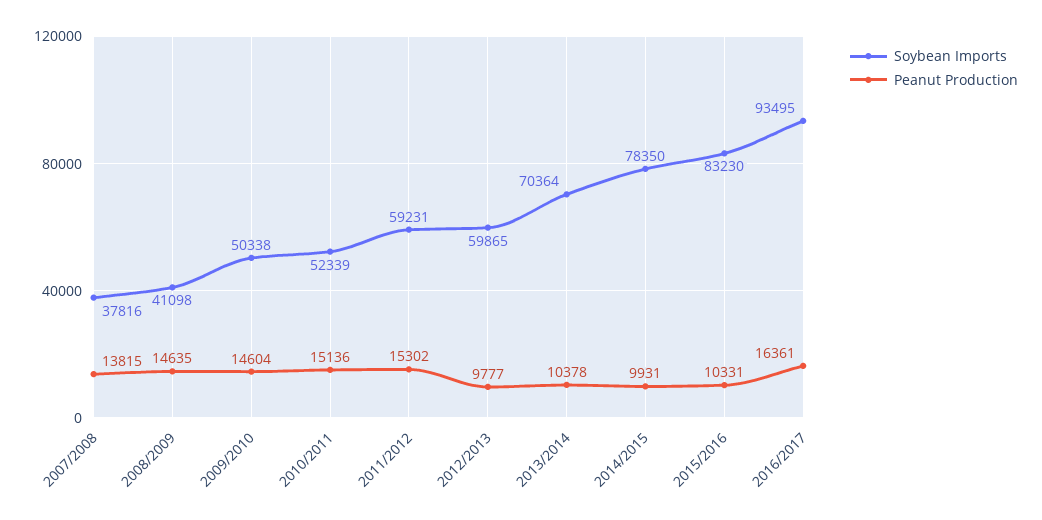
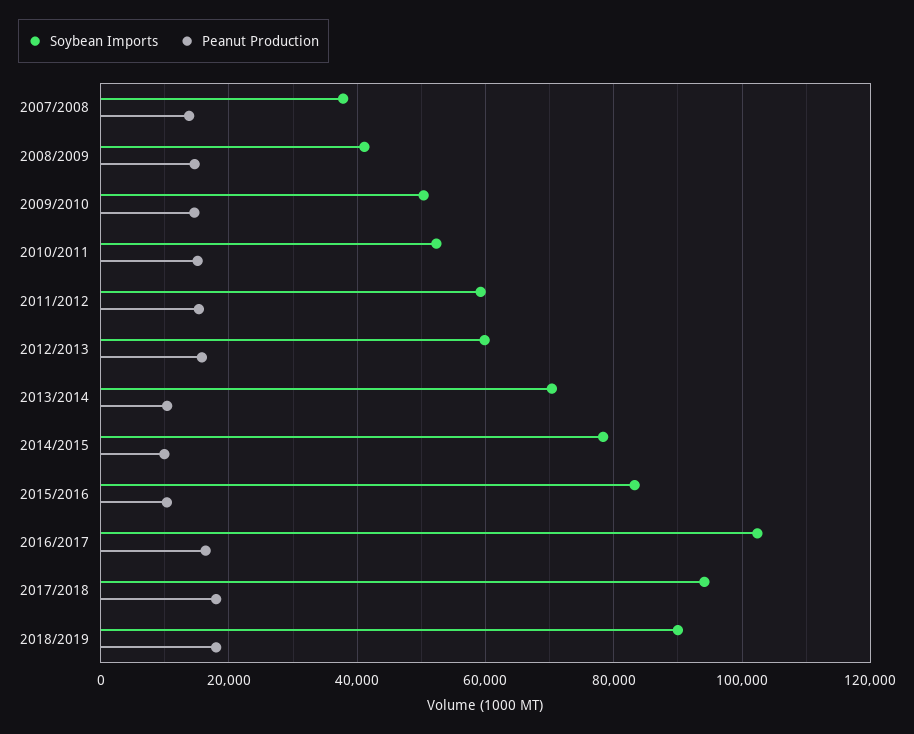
Peanut Production, 2012/2013: 9777 -> 16000
Soybean Imports, 2016/2017: 93495 -> 102000
Soybean Imports, 2017/2018: none -> 94000
Peanut Production, 2017/2018: none -> 18000
Soybean Imports, 2018/2019: none -> 90000
Peanut Production, 2018/2019: none -> 18000

